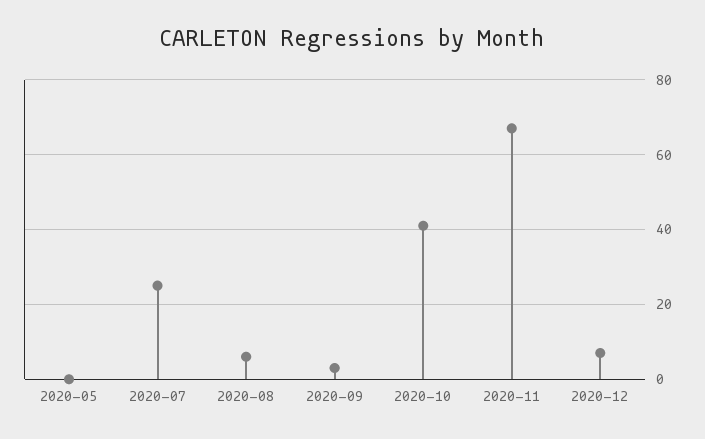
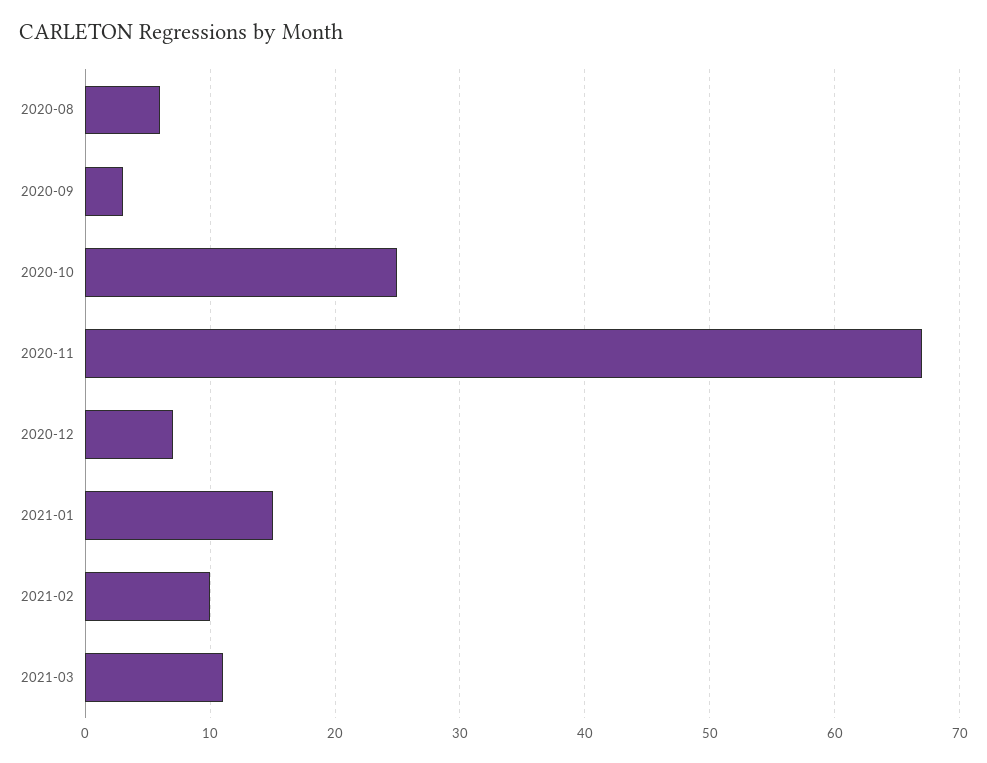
2020-05: 0 -> none
2020-07: 25 -> none
2020-10: 40 -> 25
2021-01: none -> 15
2021-02: none -> 10
2021-03: none -> 11

